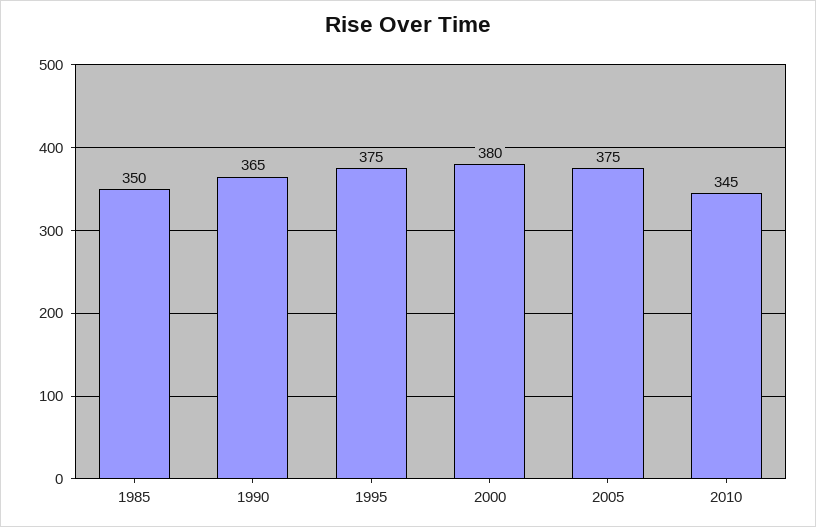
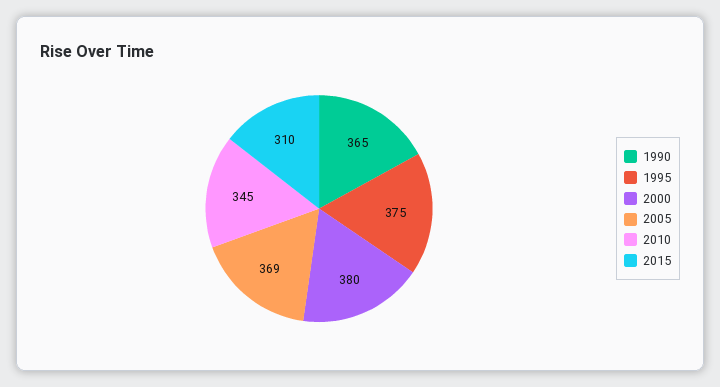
1985: 350 -> none
2005: 375 -> 369
2015: none -> 310

